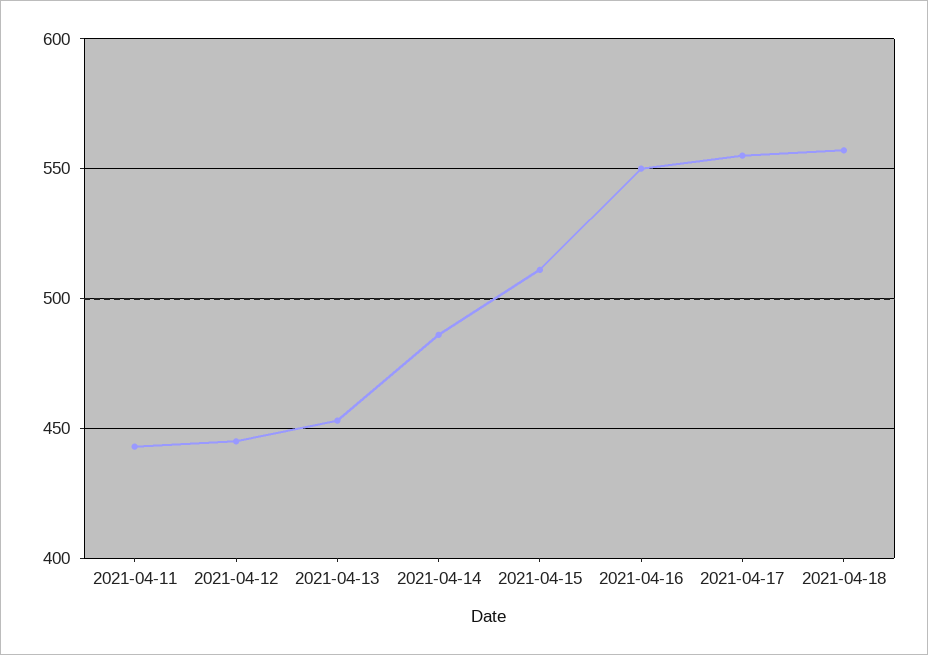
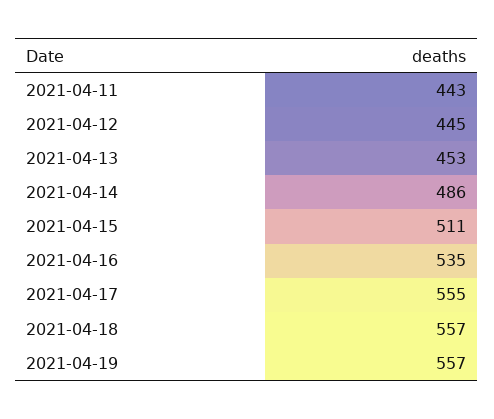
2021-04-16: 550 -> 535
2021-04-19: none -> 557

